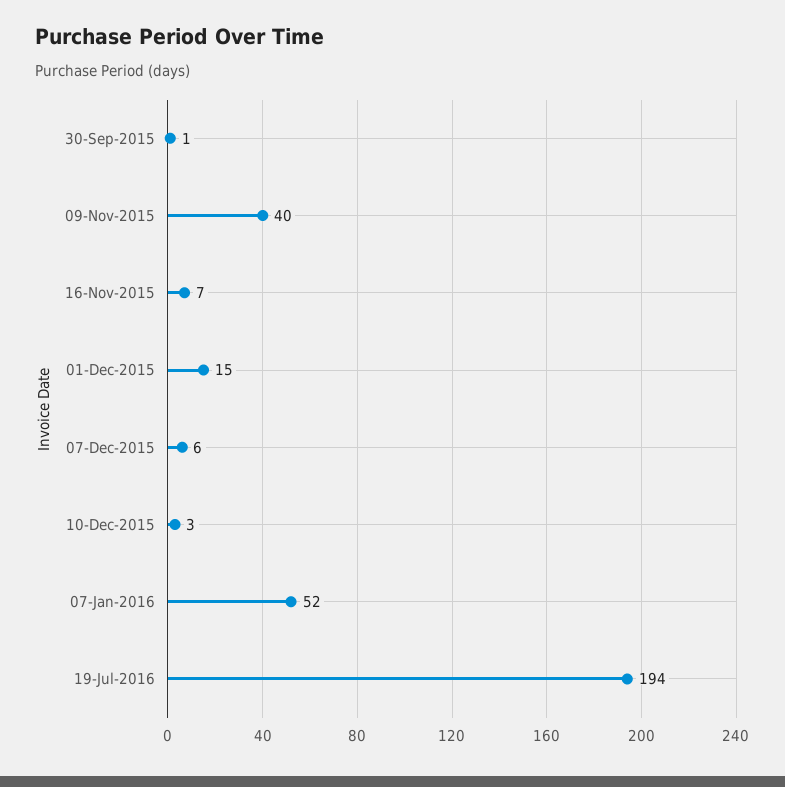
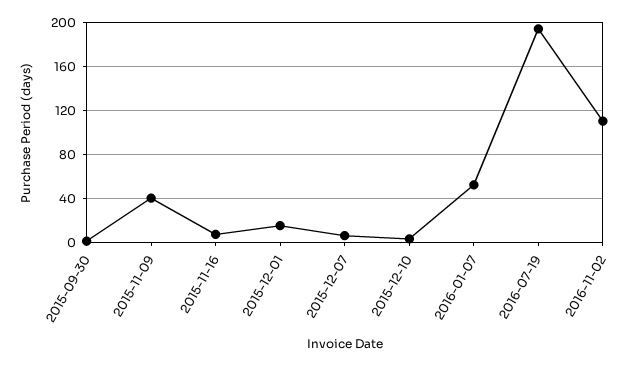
2016-11-02: none -> 110

